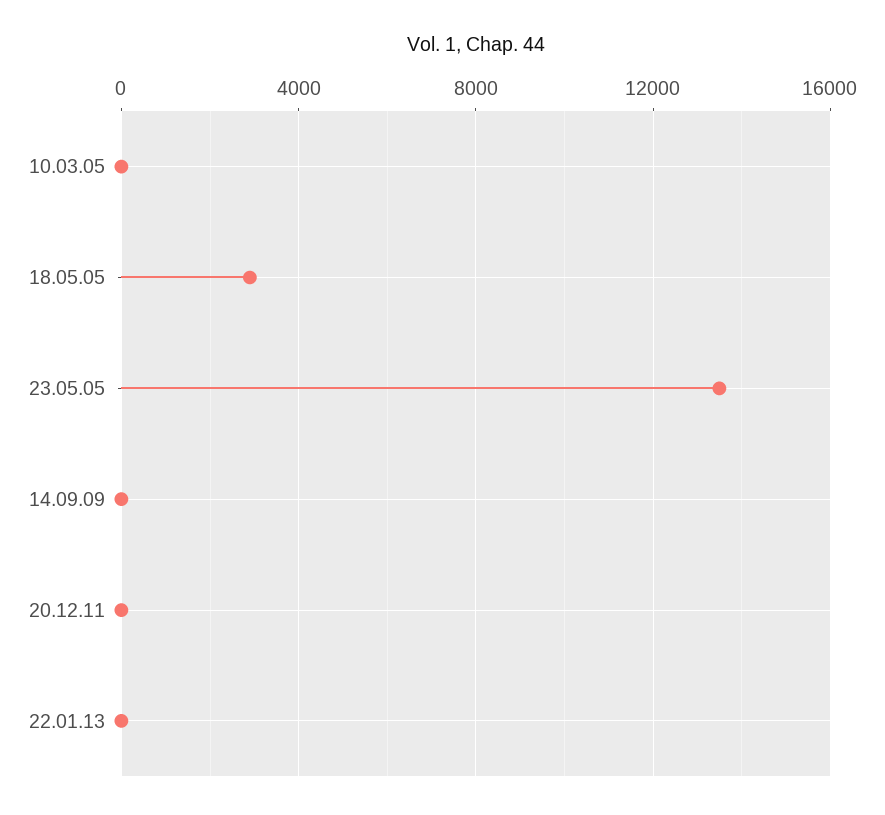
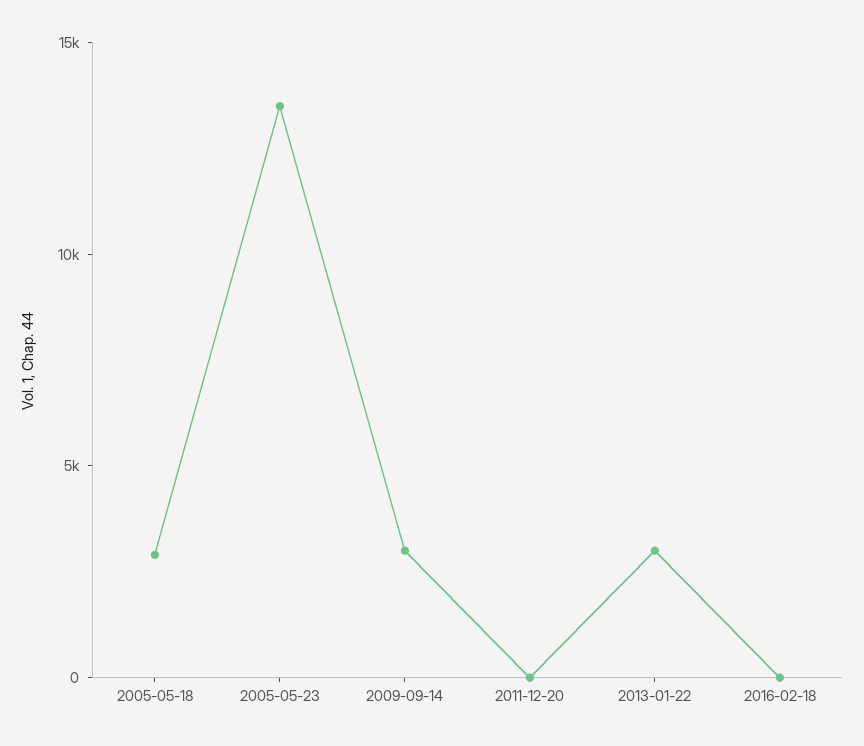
10.03.05: 0 -> none
14.09.09: 0 -> 3000
22.01.13: 0 -> 3000
2016-02-18: none -> 0

